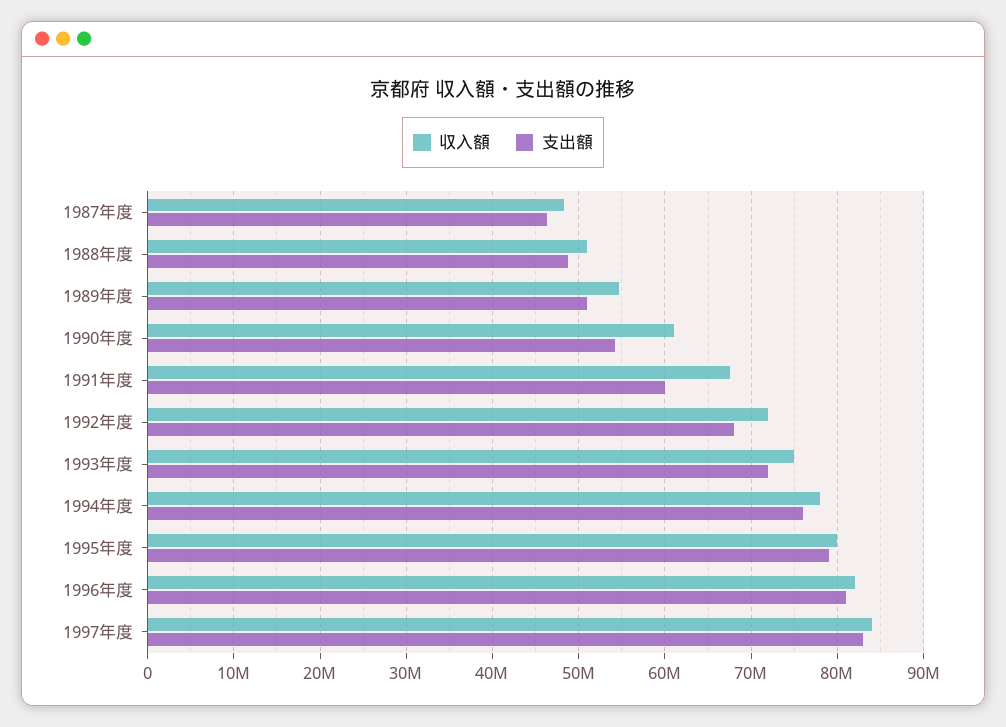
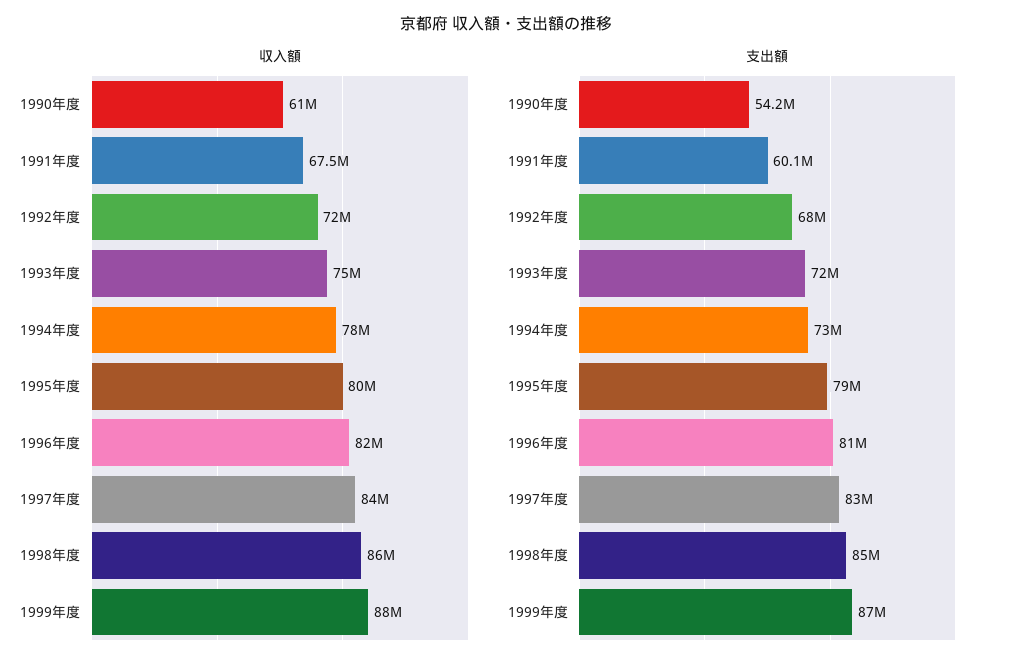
収入額, 1987年度: 48000000 -> none
支出額, 1987年度: 46000000 -> none
収入額, 1988年度: 51000000 -> none
支出額, 1988年度: 49000000 -> none
収入額, 1989年度: 55000000 -> none
支出額, 1989年度: 51000000 -> none
支出額, 1994年度: 76000000 -> 73000000
収入額, 1998年度: none -> 86000000
収入額, 1999年度: none -> 88000000
支出額, 1998年度: none -> 85000000
支出額, 1999年度: none -> 87000000

